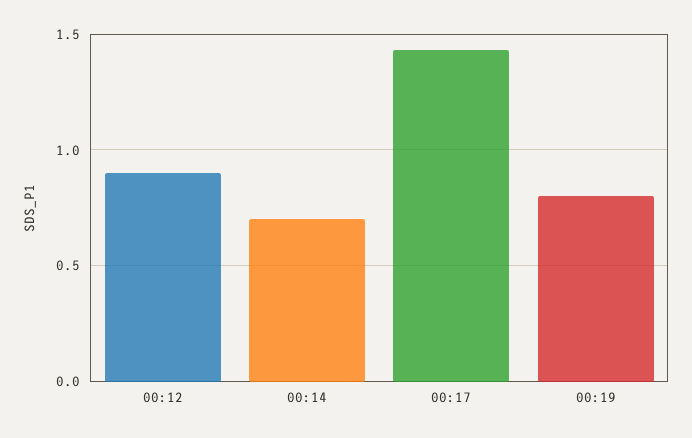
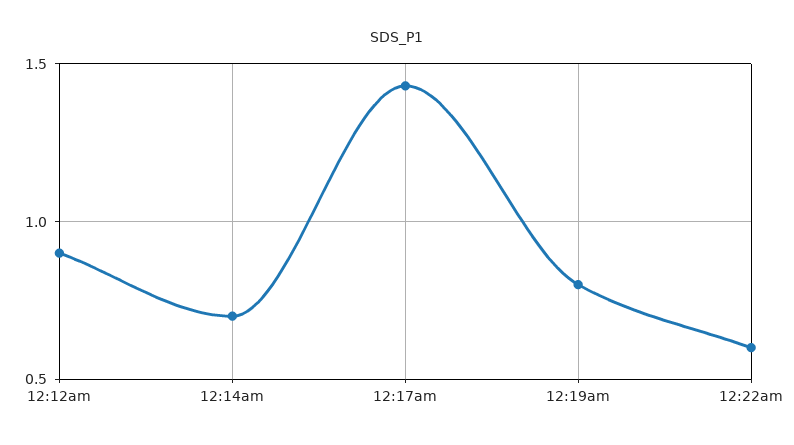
12:22am: none -> 0.6

